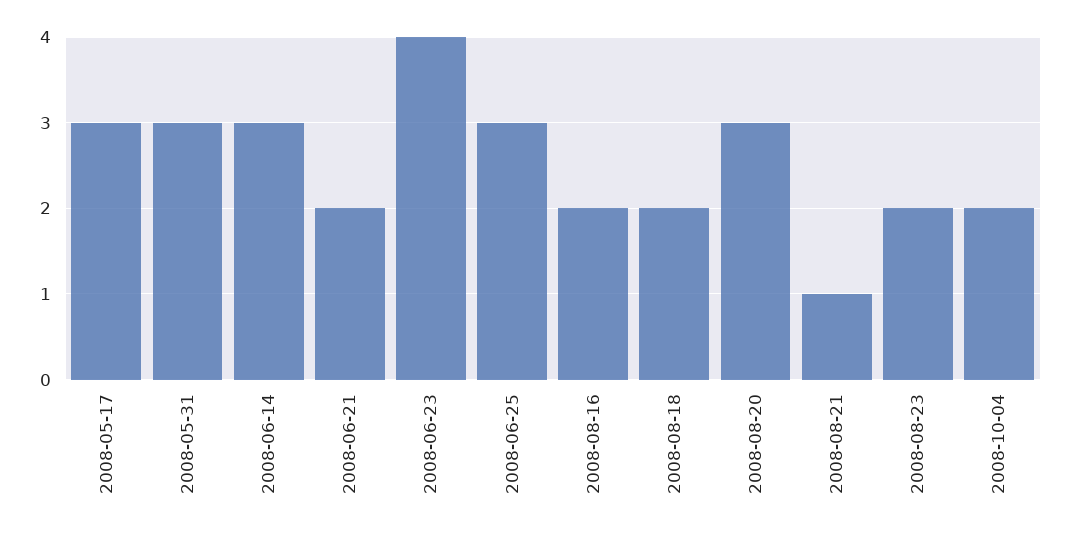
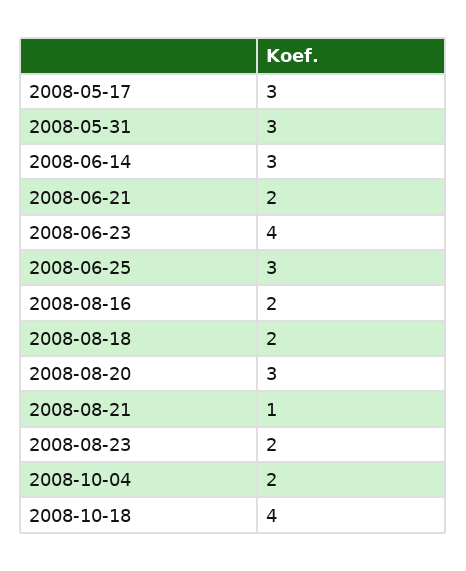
2008-10-18: none -> 4

